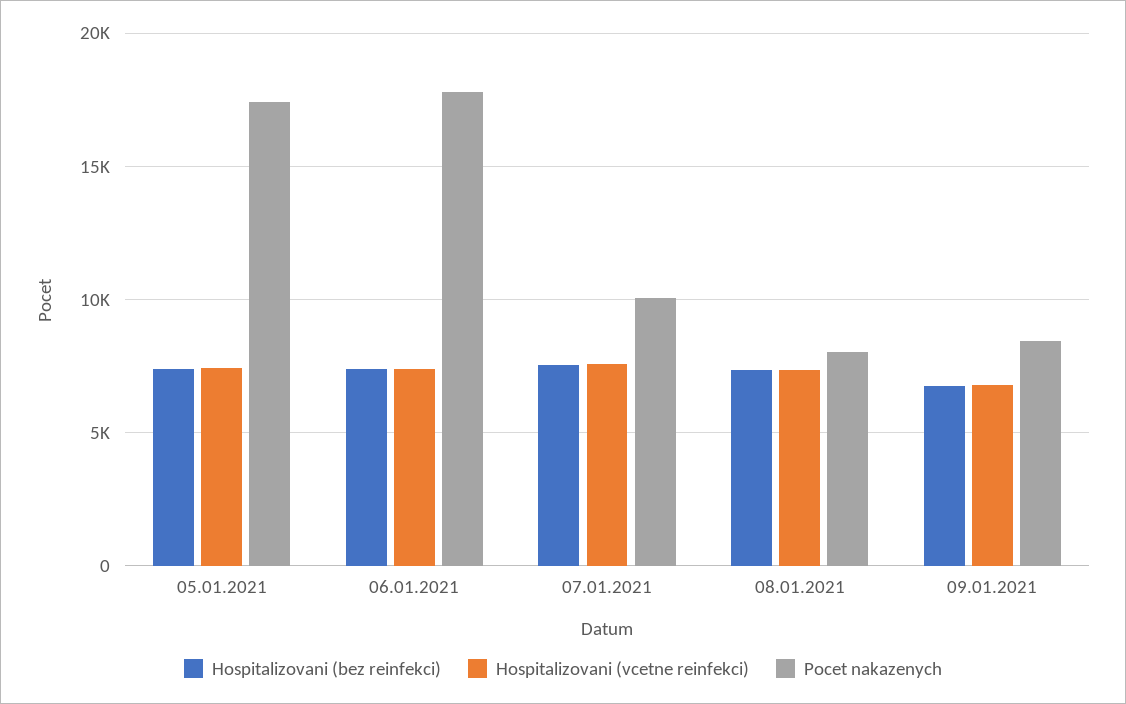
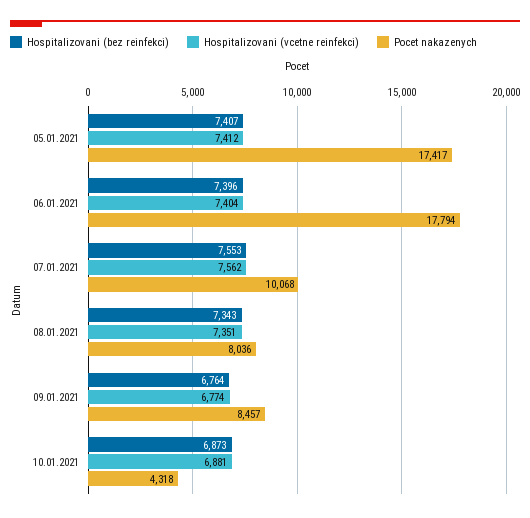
Hospitalizovani (bez reinfekci), 10.01.2021: none -> 6873
Hospitalizovani (vcetne reinfekci), 10.01.2021: none -> 6881
Pocet nakazenych, 10.01.2021: none -> 4318

